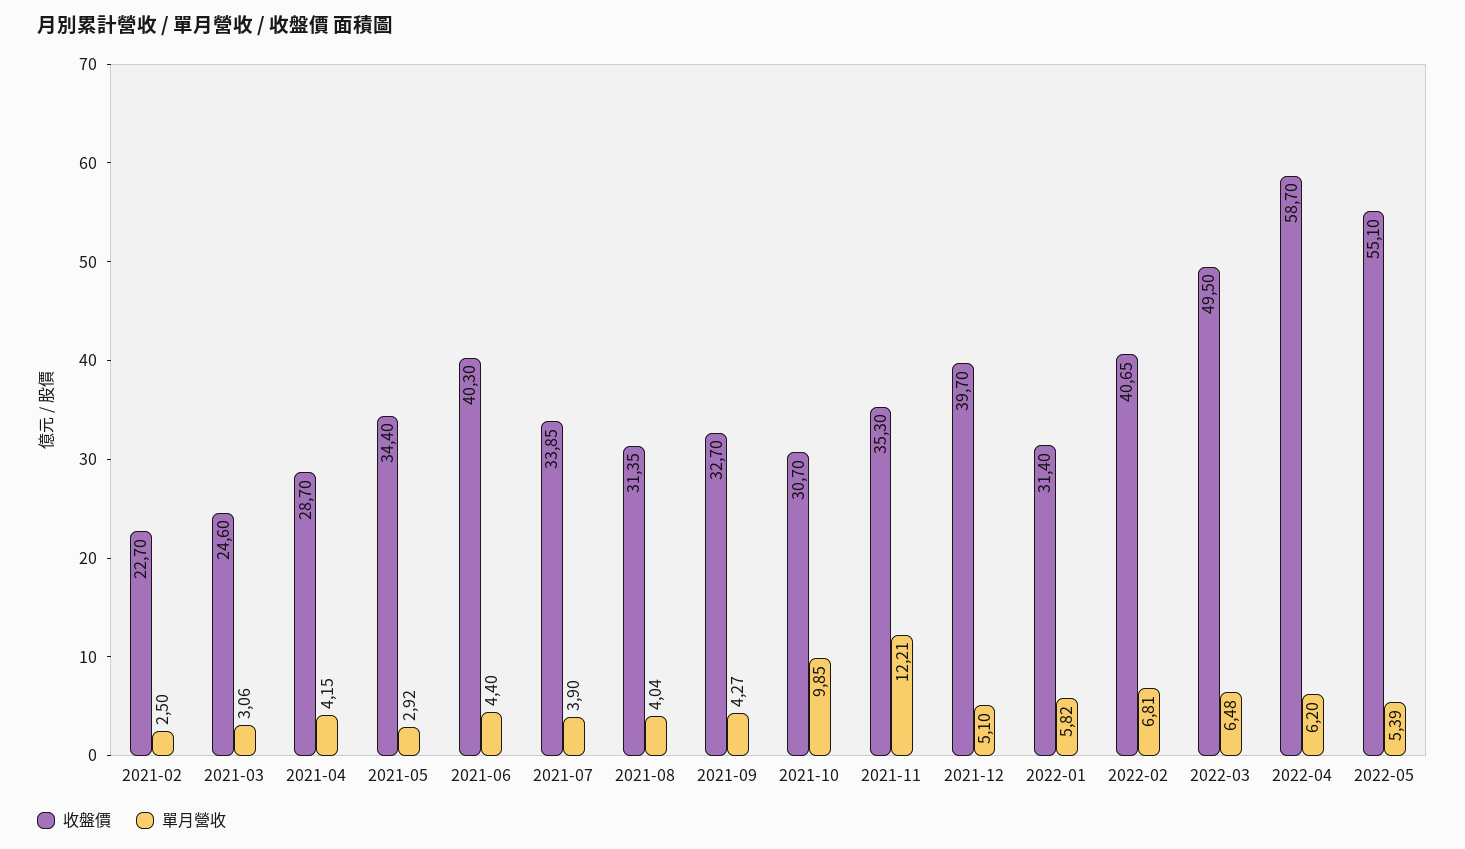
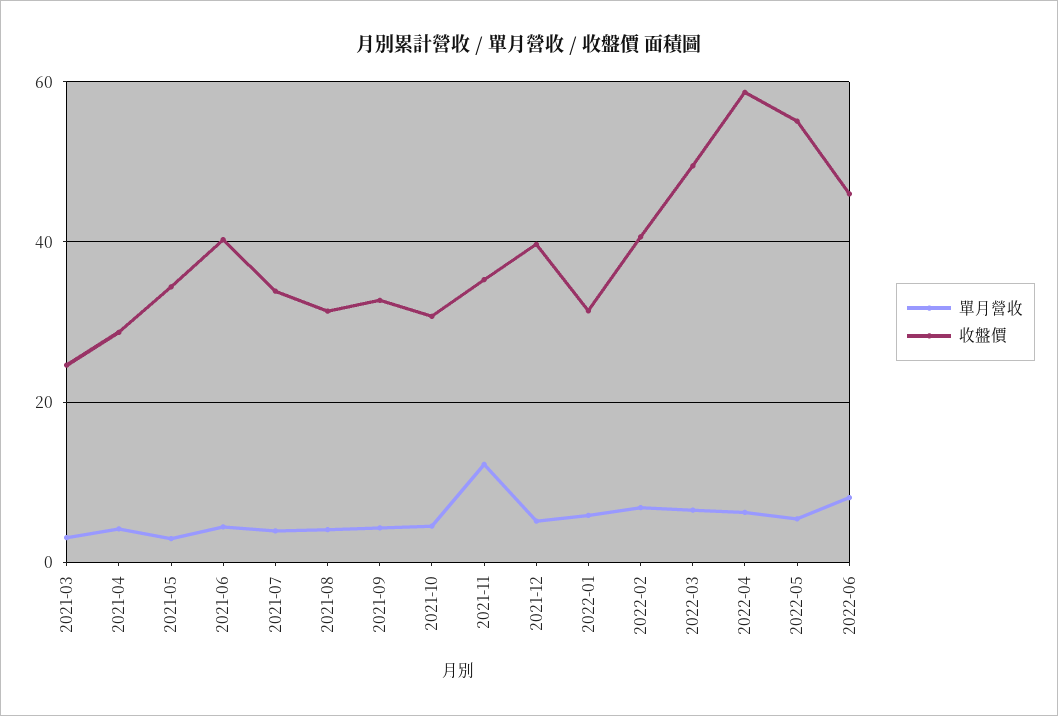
收盤價, 2021-02: 22.7 -> none
單月營收, 2021-02: 2.5 -> none
單月營收, 2021-10: 9.85 -> 4
單月營收, 2022-06: none -> 8
收盤價, 2022-06: none -> 46

